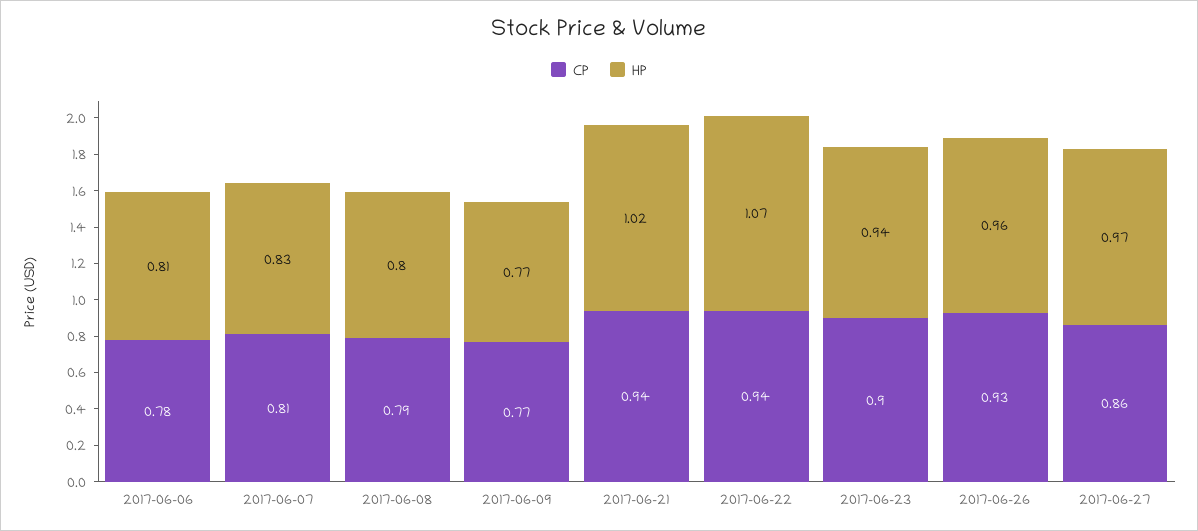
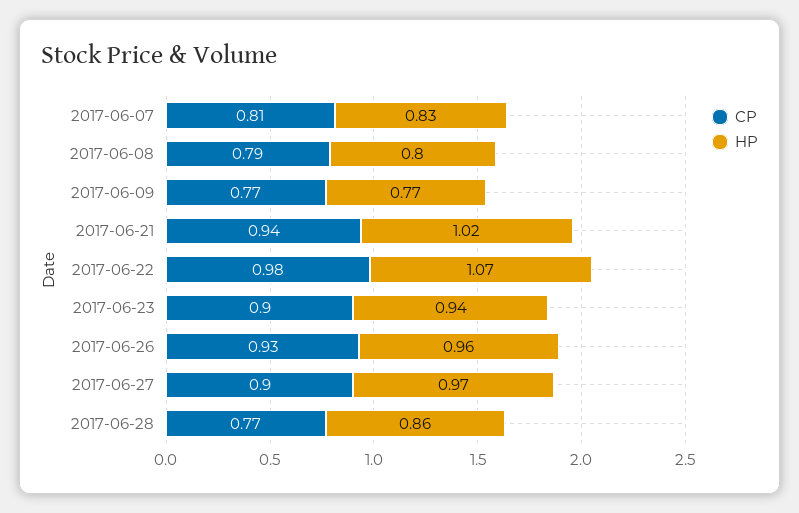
CP, 2017-06-06: 0.78 -> none
HP, 2017-06-06: 0.81 -> none
CP, 2017-06-22: 0.94 -> 0.98
CP, 2017-06-27: 0.86 -> 0.9
CP, 2017-06-28: none -> 0.77
HP, 2017-06-28: none -> 0.86

